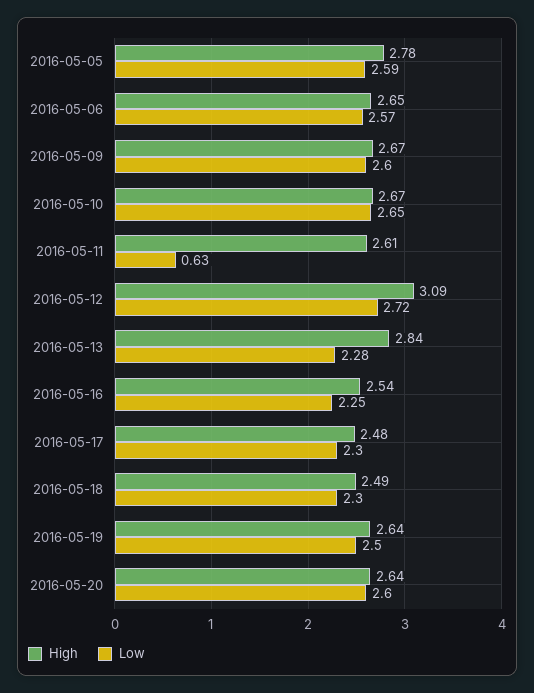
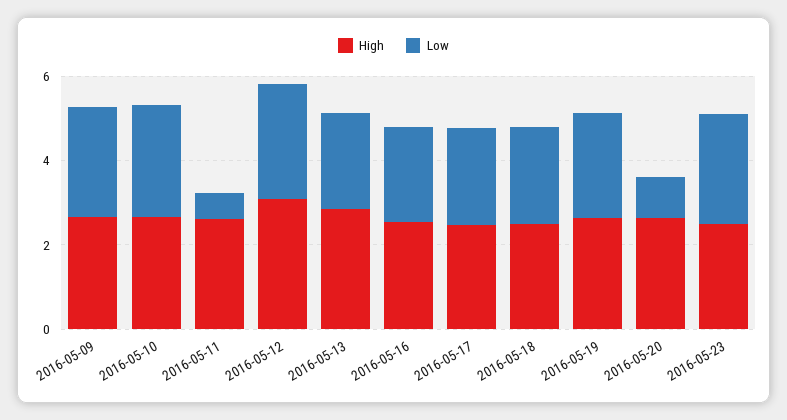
High, 2016-05-05: 2.78 -> none
Low, 2016-05-05: 2.59 -> none
High, 2016-05-06: 2.65 -> none
Low, 2016-05-06: 2.57 -> none
Low, 2016-05-20: 2.6 -> 1
High, 2016-05-23: none -> 2.5
Low, 2016-05-23: none -> 2.5

